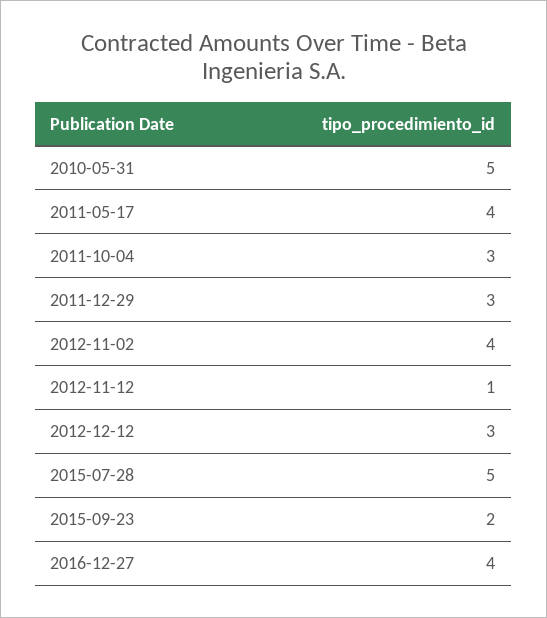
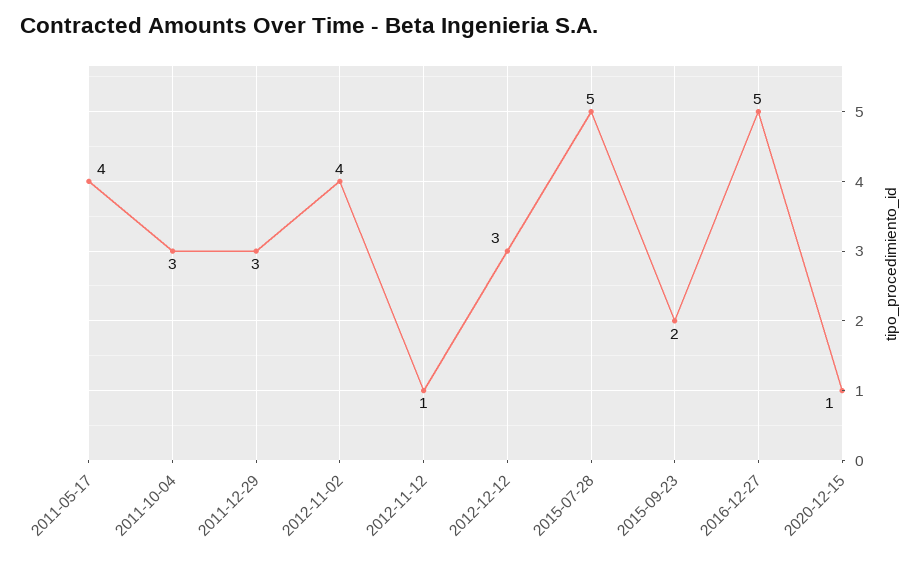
2010-05-31: 5 -> none
2016-12-27: 4 -> 5
2020-12-15: none -> 1

